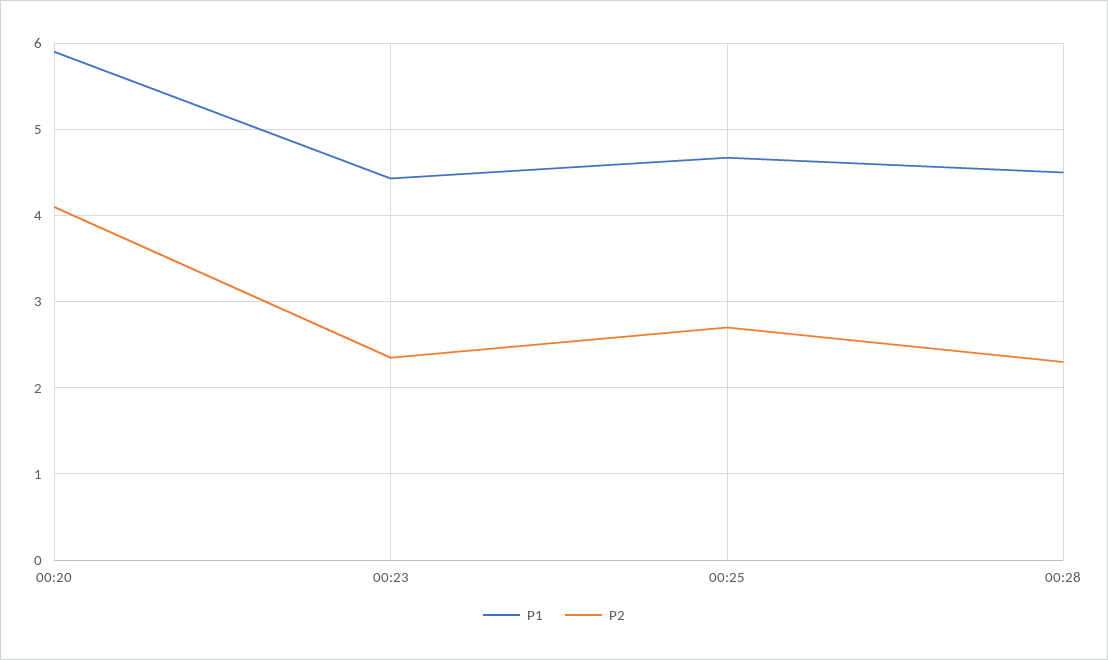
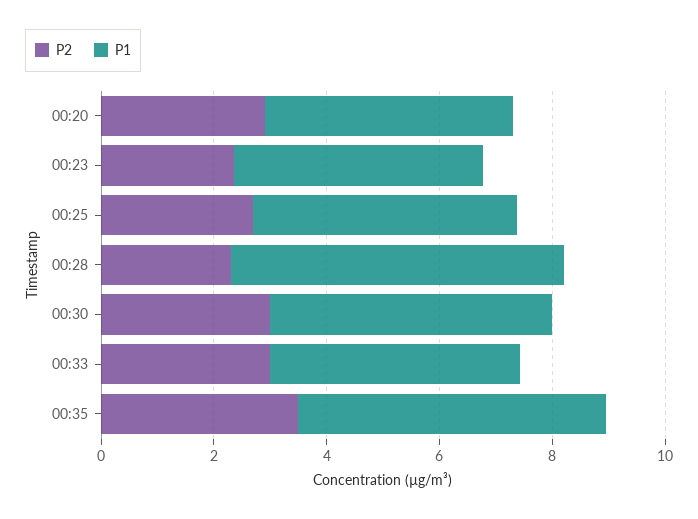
P1, 00:20: 5.9 -> 4.5
P2, 00:20: 4.1 -> 3
P1, 00:28: 4.5 -> 6
P2, 00:30: none -> 3
P1, 00:30: none -> 5
P2, 00:33: none -> 3
P1, 00:33: none -> 4.5
P2, 00:35: none -> 3.5
P1, 00:35: none -> 5.5

